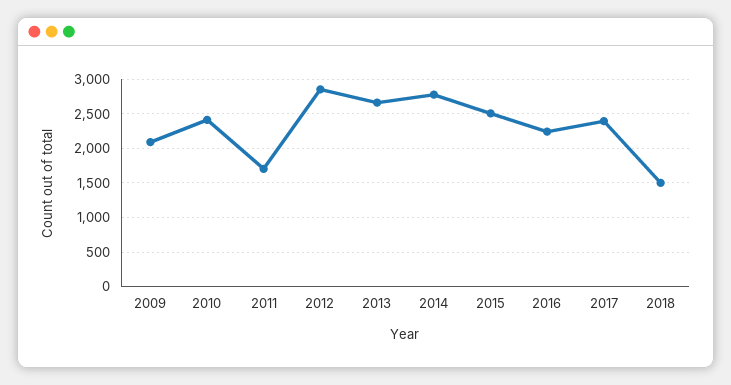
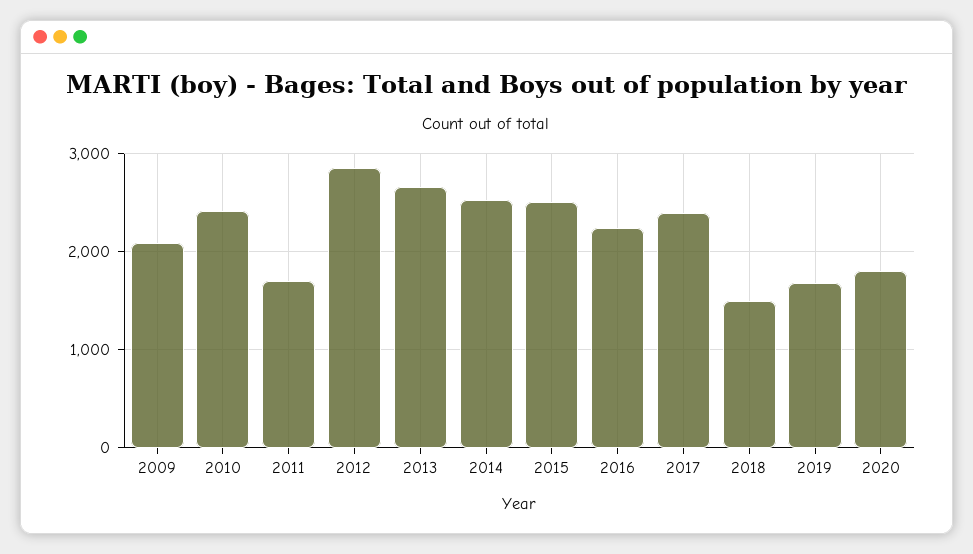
2014: 2800 -> 2500
2019: none -> 1700
2020: none -> 1800

